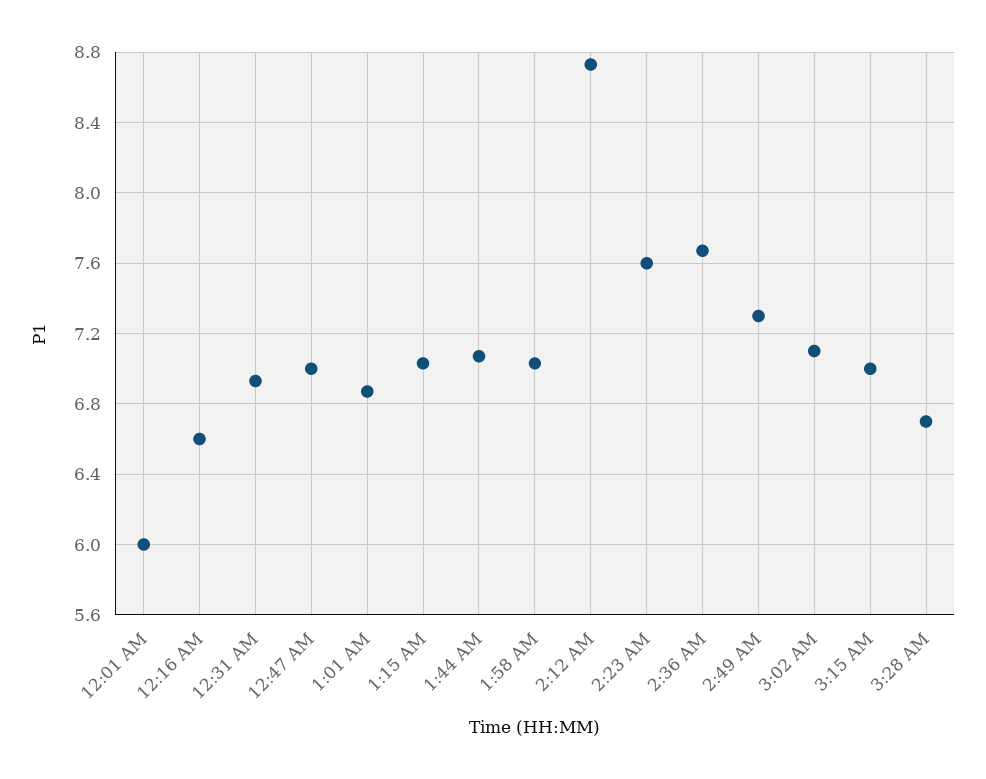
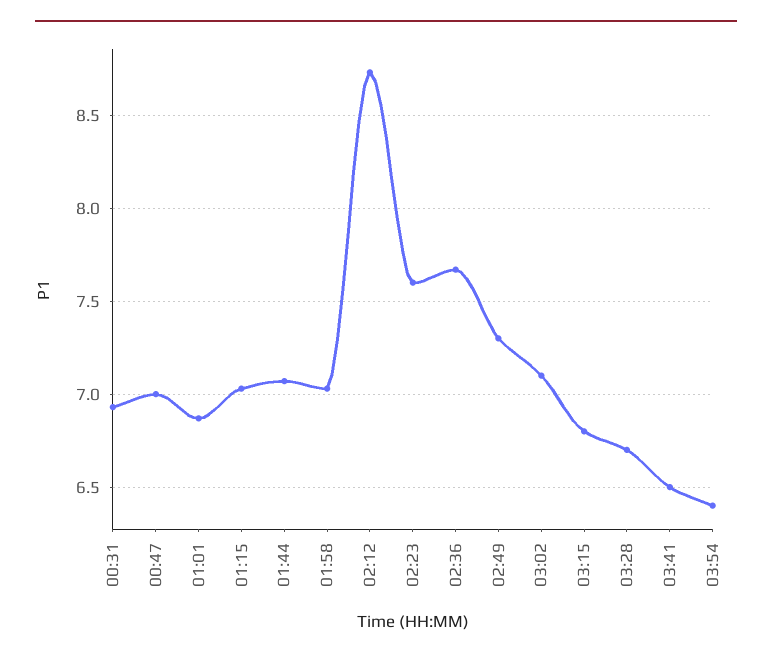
12:01 AM: 6 -> none
12:16 AM: 6.6 -> none
3:15 AM: 7 -> 6.8
03:41: none -> 6.5
03:54: none -> 6.4

